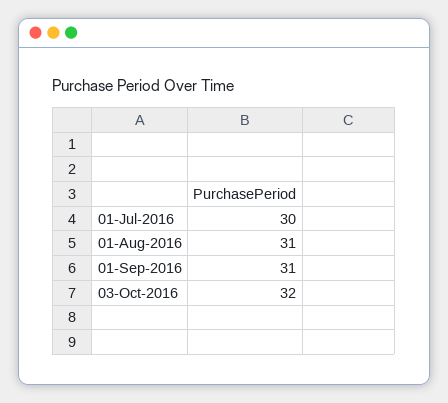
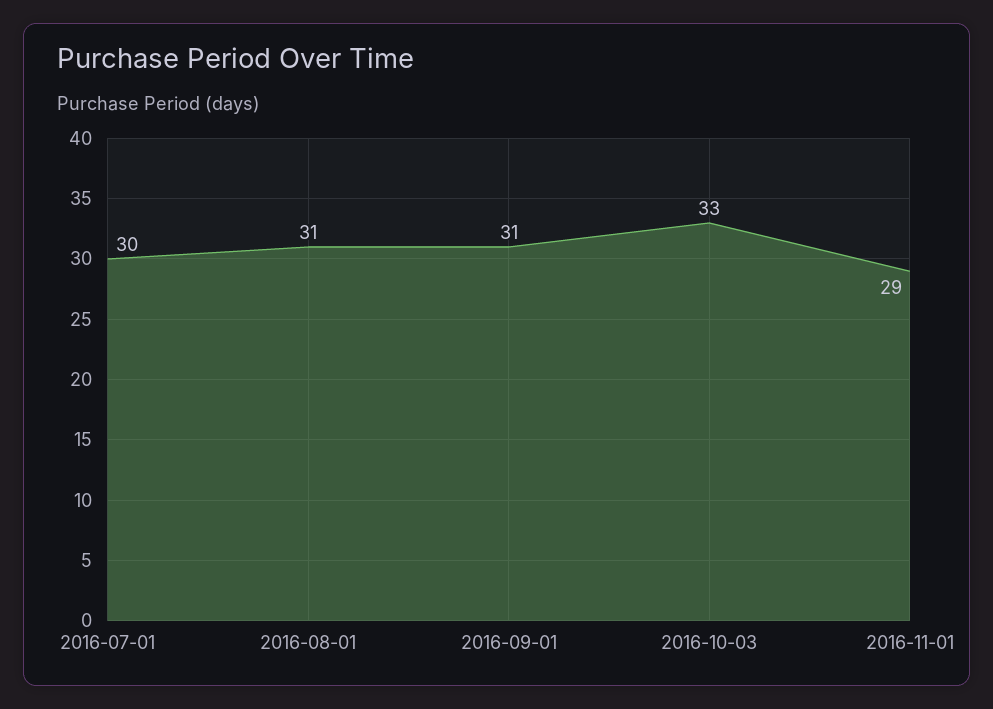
03-Oct-2016: 32 -> 33
2016-11-01: none -> 29

